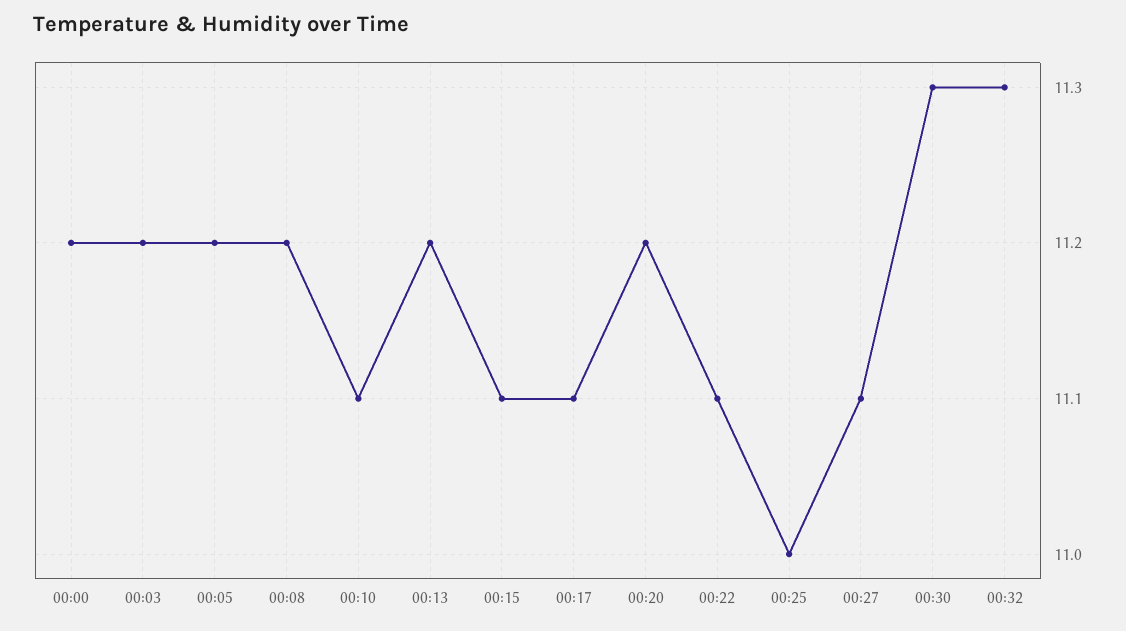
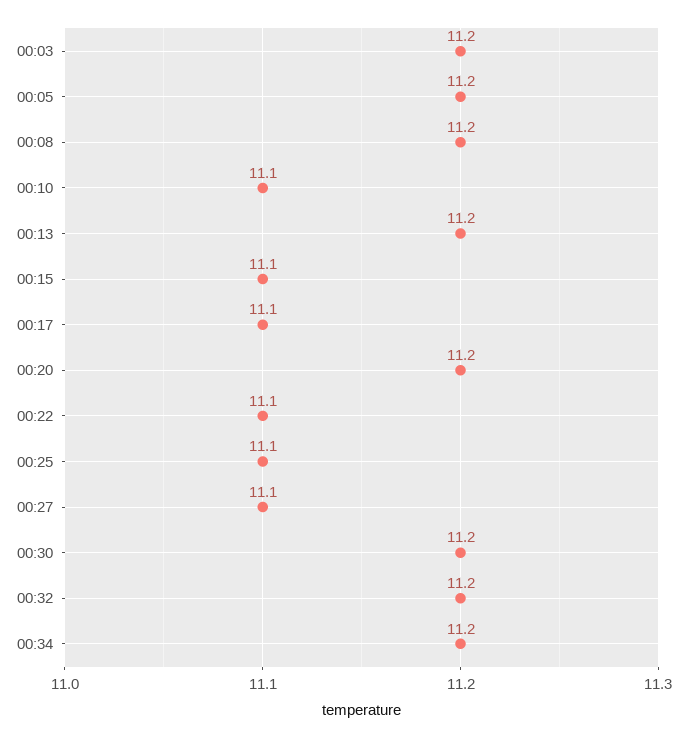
00:00: 11.2 -> none
00:25: 11 -> 11.1
00:30: 11.3 -> 11.2
00:32: 11.3 -> 11.2
00:34: none -> 11.2

